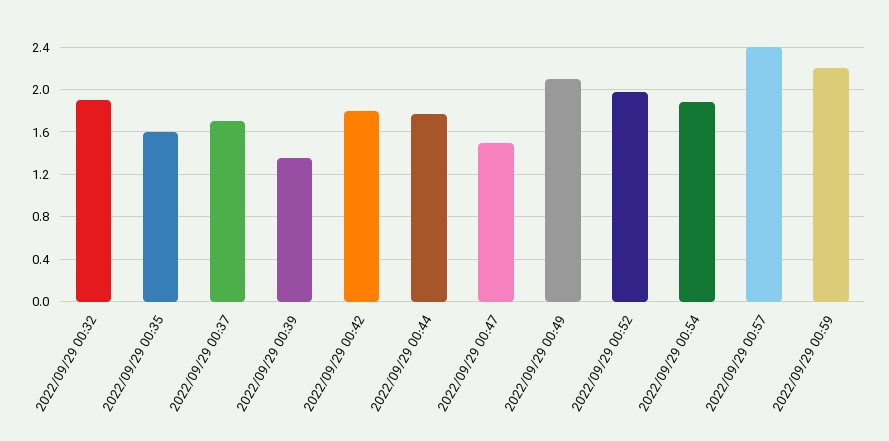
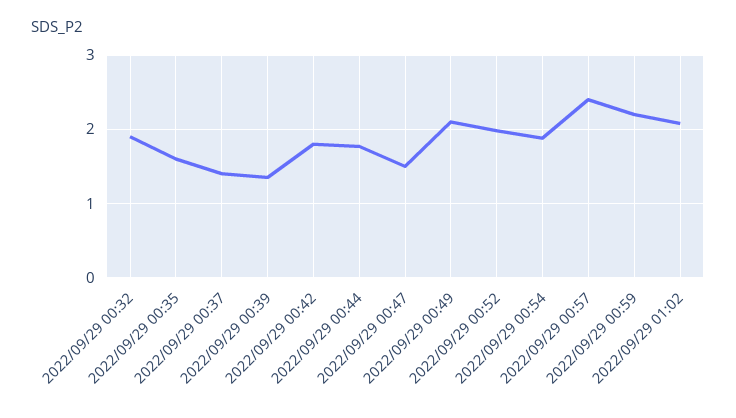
2022/09/29 00:37: 1.7 -> 1.4
2022/09/29 01:02: none -> 2.1

